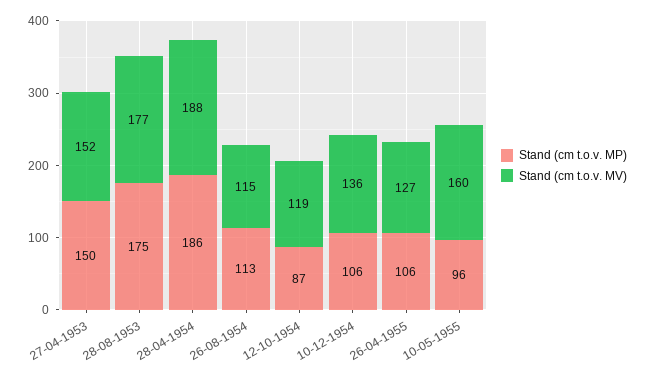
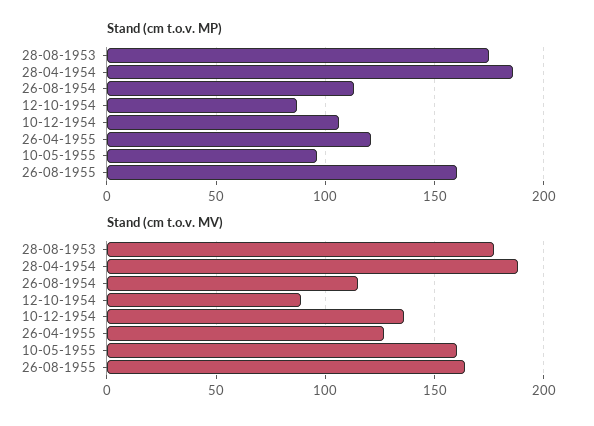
Stand (cm t.o.v. MP), 27-04-1953: 150 -> none
Stand (cm t.o.v. MV), 27-04-1953: 152 -> none
Stand (cm t.o.v. MV), 12-10-1954: 119 -> 90
Stand (cm t.o.v. MP), 26-04-1955: 106 -> 120
Stand (cm t.o.v. MP), 26-08-1955: none -> 160
Stand (cm t.o.v. MV), 26-08-1955: none -> 165

